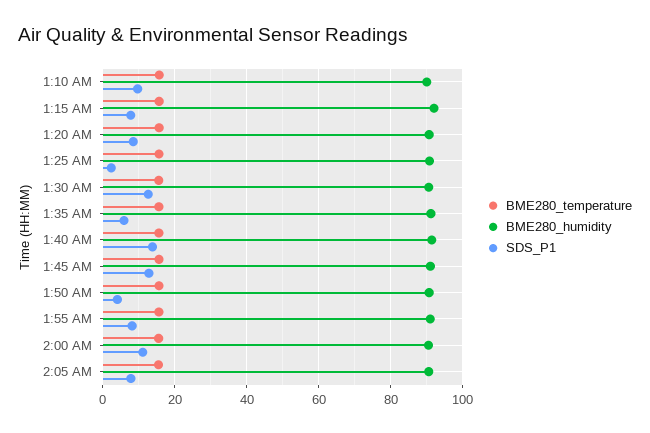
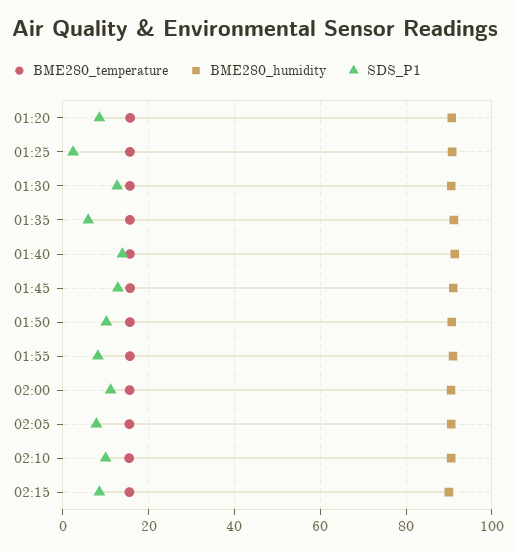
BME280_temperature, 1:10 AM: 16 -> none
BME280_humidity, 1:10 AM: 90 -> none
SDS_P1, 1:10 AM: 10 -> none
BME280_temperature, 1:15 AM: 16 -> none
BME280_humidity, 1:15 AM: 92 -> none
SDS_P1, 1:15 AM: 8 -> none
SDS_P1, 1:50 AM: 4 -> 10
BME280_temperature, 02:10: none -> 16
BME280_humidity, 02:10: none -> 90
SDS_P1, 02:10: none -> 10
BME280_temperature, 02:15: none -> 16
BME280_humidity, 02:15: none -> 90
SDS_P1, 02:15: none -> 8

